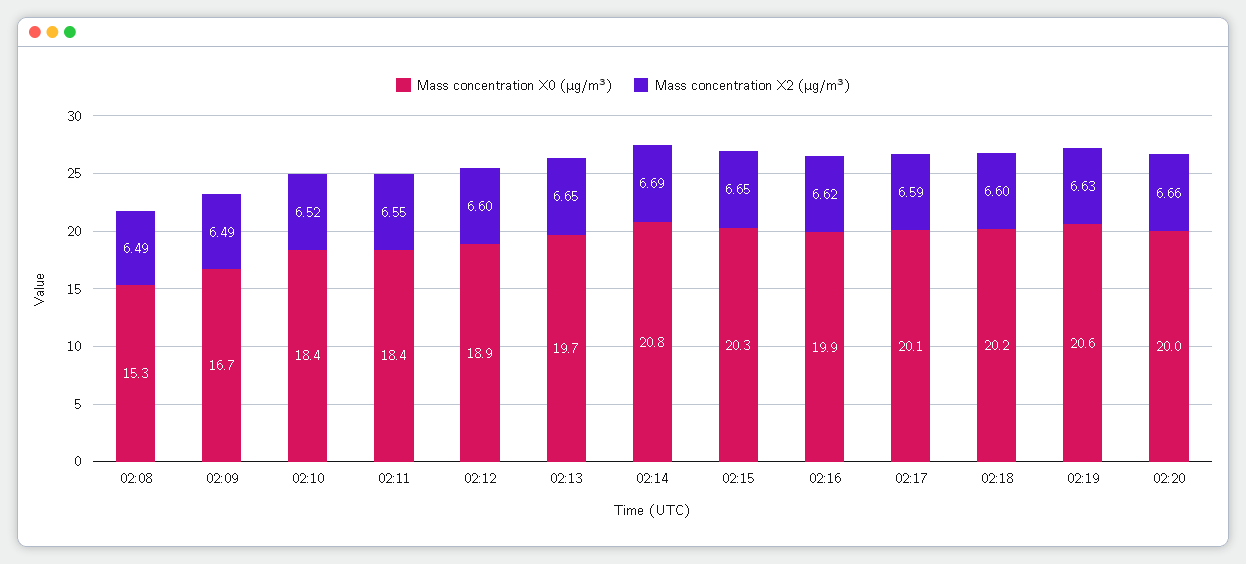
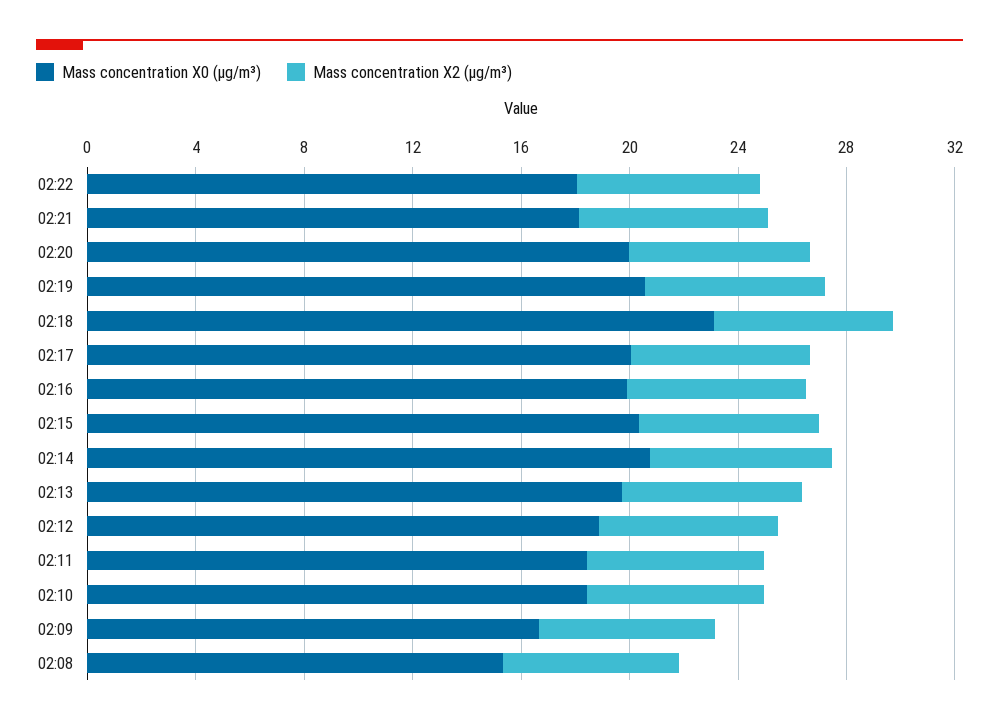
Mass concentration X0 (μg/m³), 02:18: 20.2 -> 23
Mass concentration X0 (μg/m³), 02:22: none -> 18
Mass concentration X2 (μg/m³), 02:22: none -> 7
Mass concentration X0 (μg/m³), 02:21: none -> 18
Mass concentration X2 (μg/m³), 02:21: none -> 7

